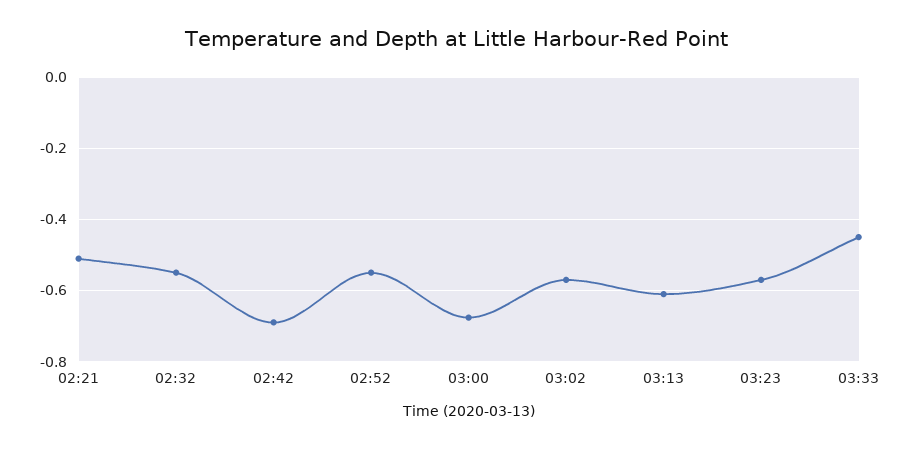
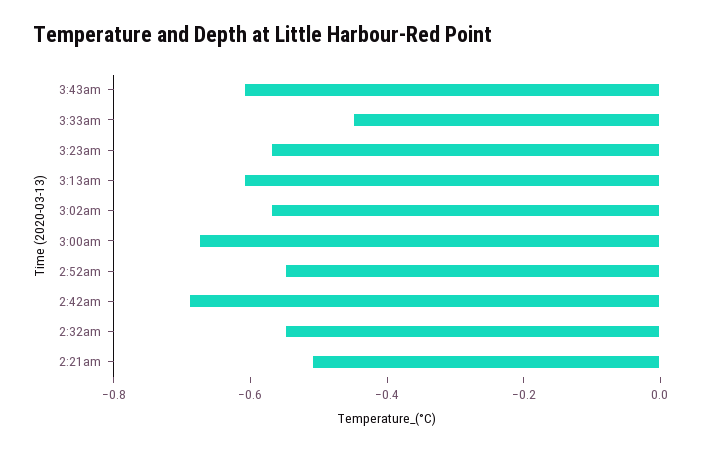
3:43am: none -> -0.6

